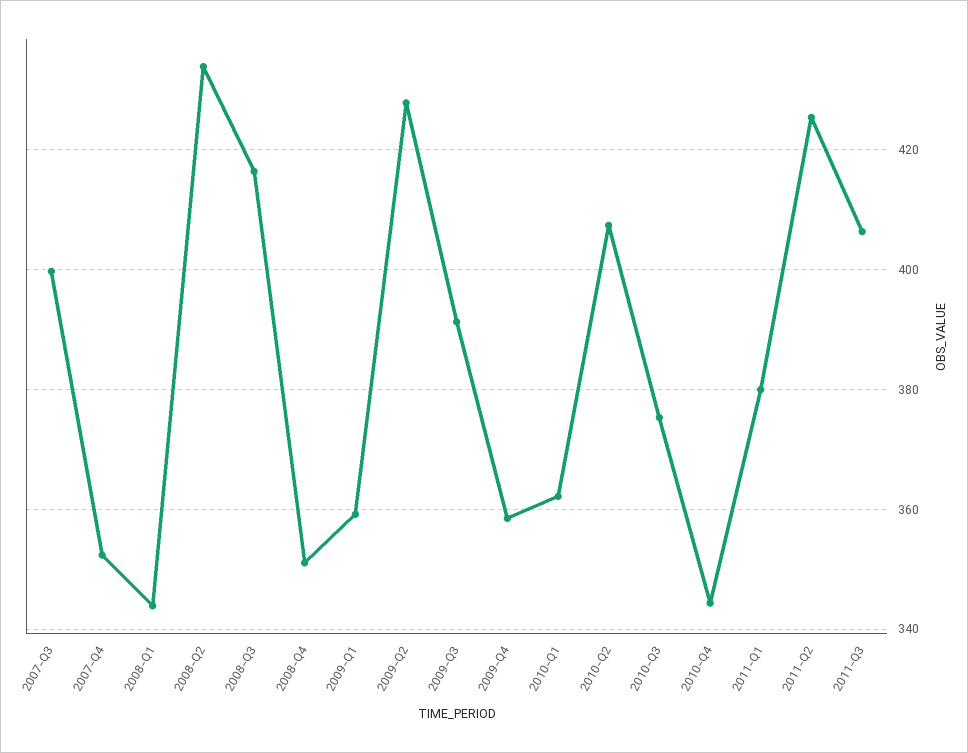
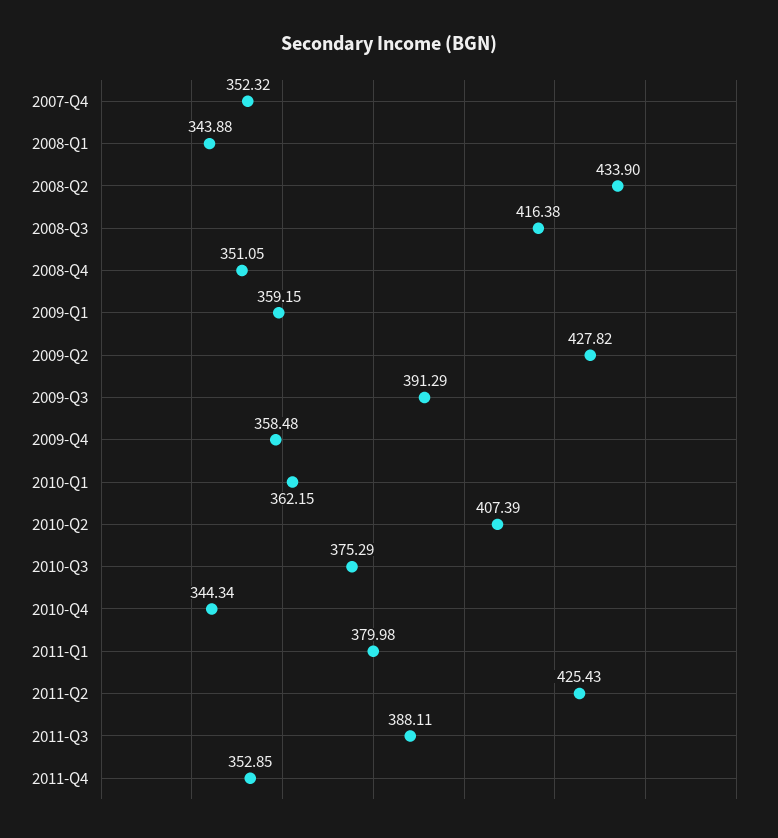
2007-Q3: 400 -> none
2011-Q3: 406 -> 388.11
2011-Q4: none -> 352.85

